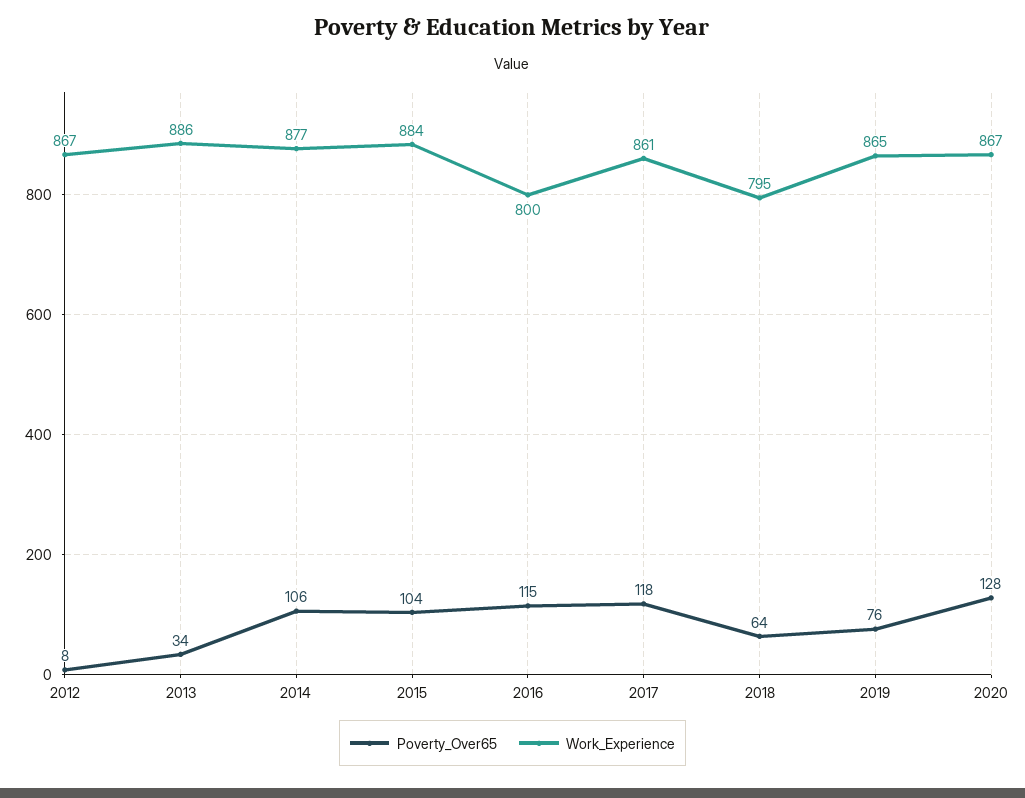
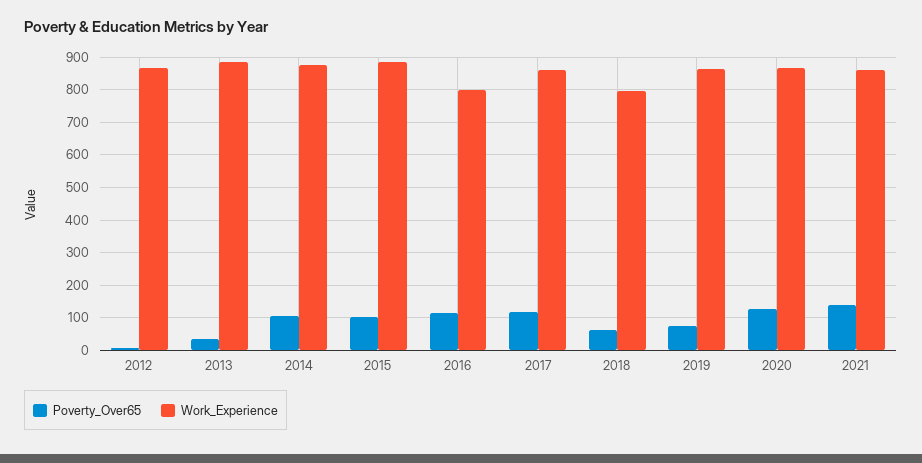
Poverty_Over65, 2021: none -> 140
Work_Experience, 2021: none -> 860

